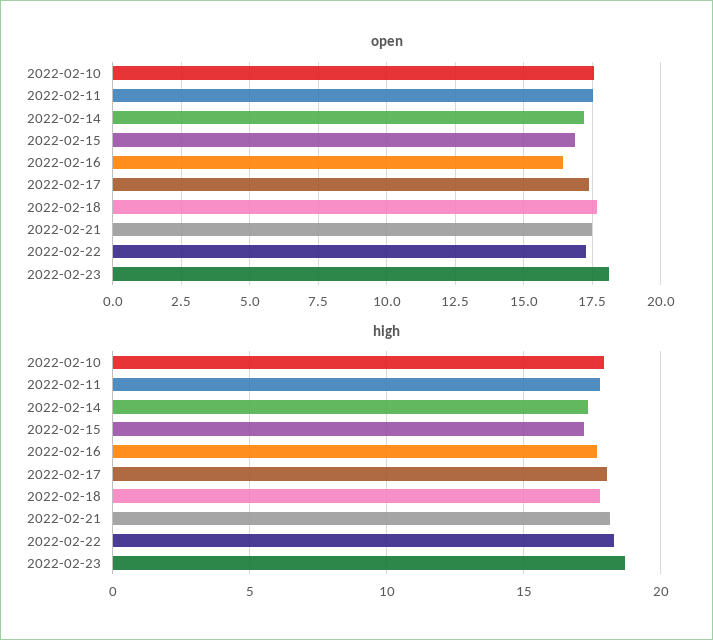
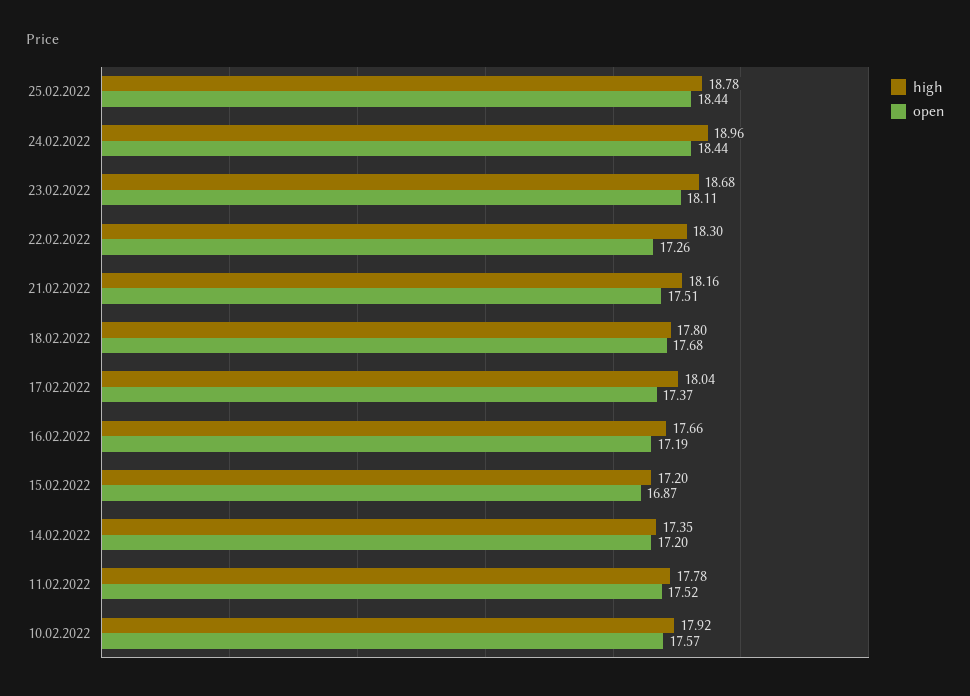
open, 2022-02-16: 16.5 -> 17.19
high, 25.02.2022: none -> 18.78
open, 25.02.2022: none -> 18.44
high, 24.02.2022: none -> 18.96
open, 24.02.2022: none -> 18.44

